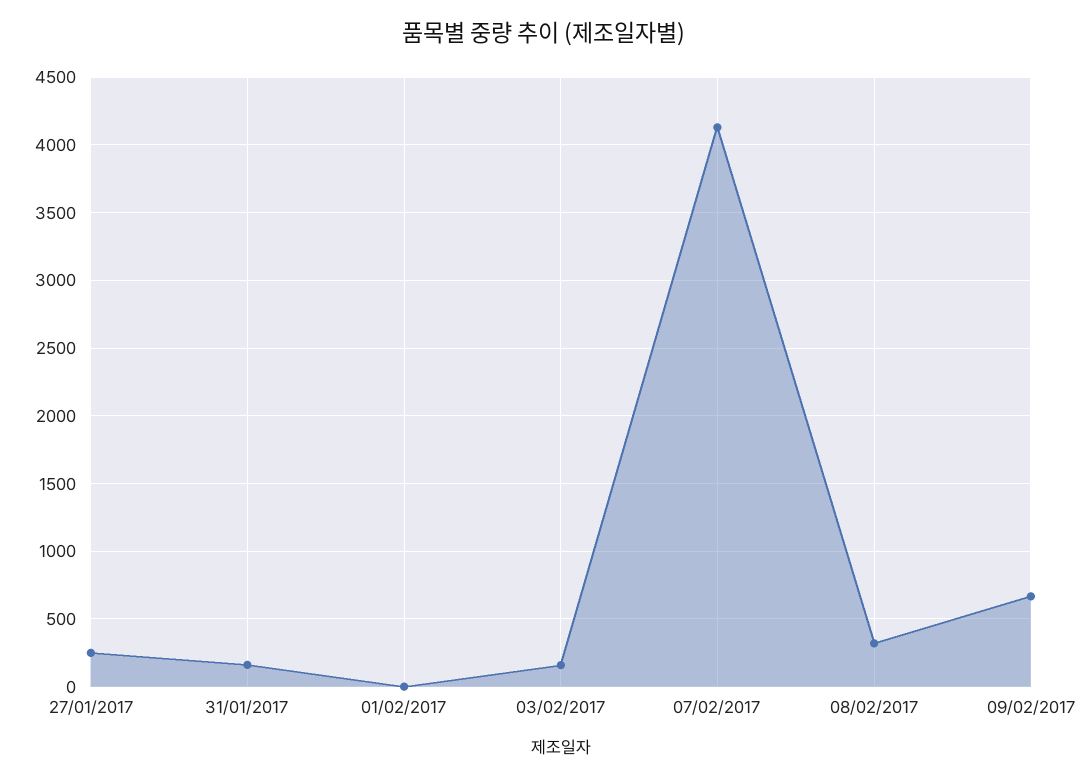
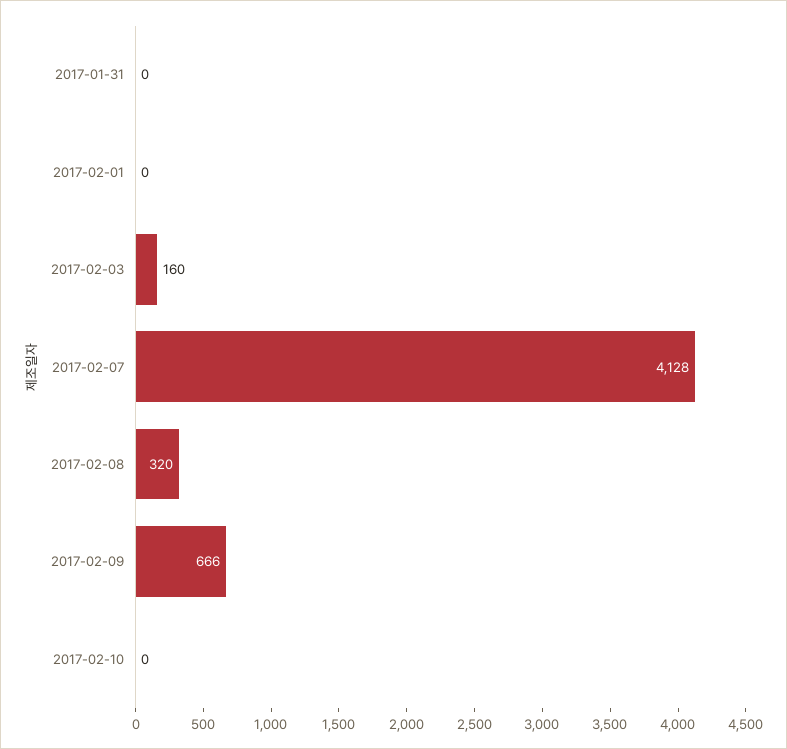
27/01/2017: 250 -> none
31/01/2017: 150 -> 0
2017-02-10: none -> 0

